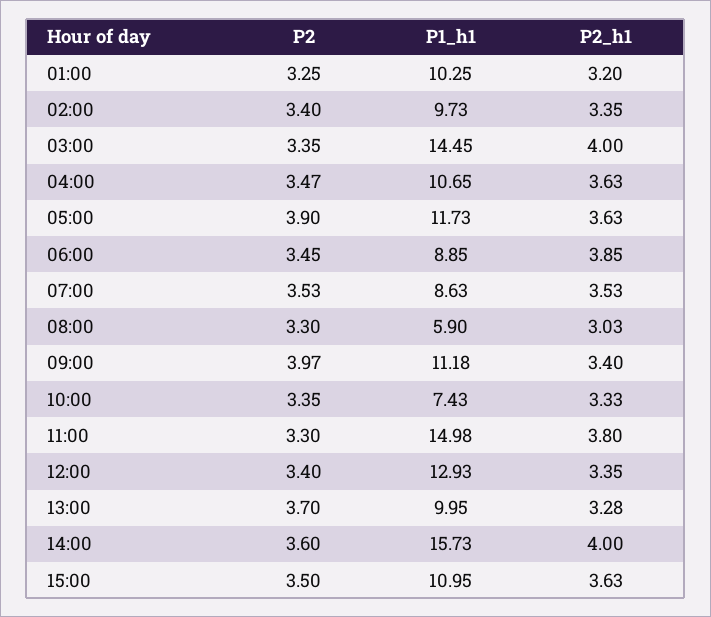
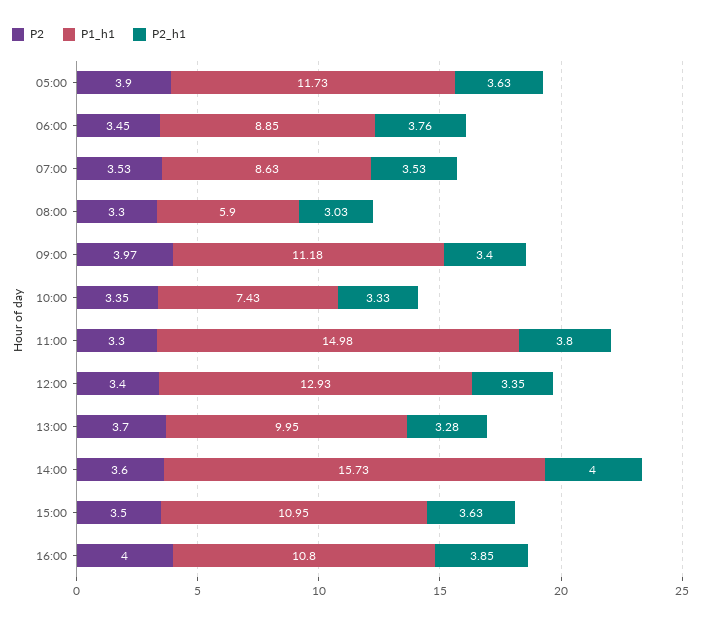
P2, 01:00: 3.25 -> none
P1_h1, 01:00: 10.25 -> none
P2_h1, 01:00: 3.2 -> none
P2, 02:00: 3.4 -> none
P1_h1, 02:00: 9.73 -> none
P2_h1, 02:00: 3.35 -> none
P2, 03:00: 3.35 -> none
P1_h1, 03:00: 14.45 -> none
P2_h1, 03:00: 4 -> none
P2, 04:00: 3.47 -> none
P1_h1, 04:00: 10.65 -> none
P2_h1, 04:00: 3.63 -> none
P2_h1, 06:00: 3.85 -> 3.76
P2, 16:00: none -> 4
P1_h1, 16:00: none -> 10.8
P2_h1, 16:00: none -> 3.85

